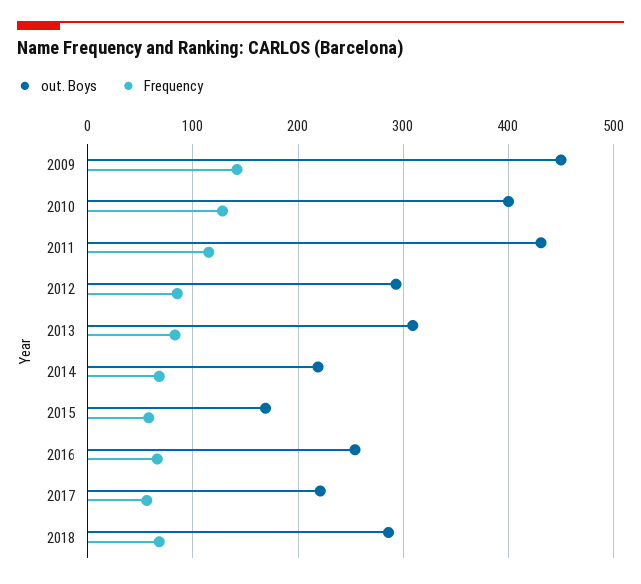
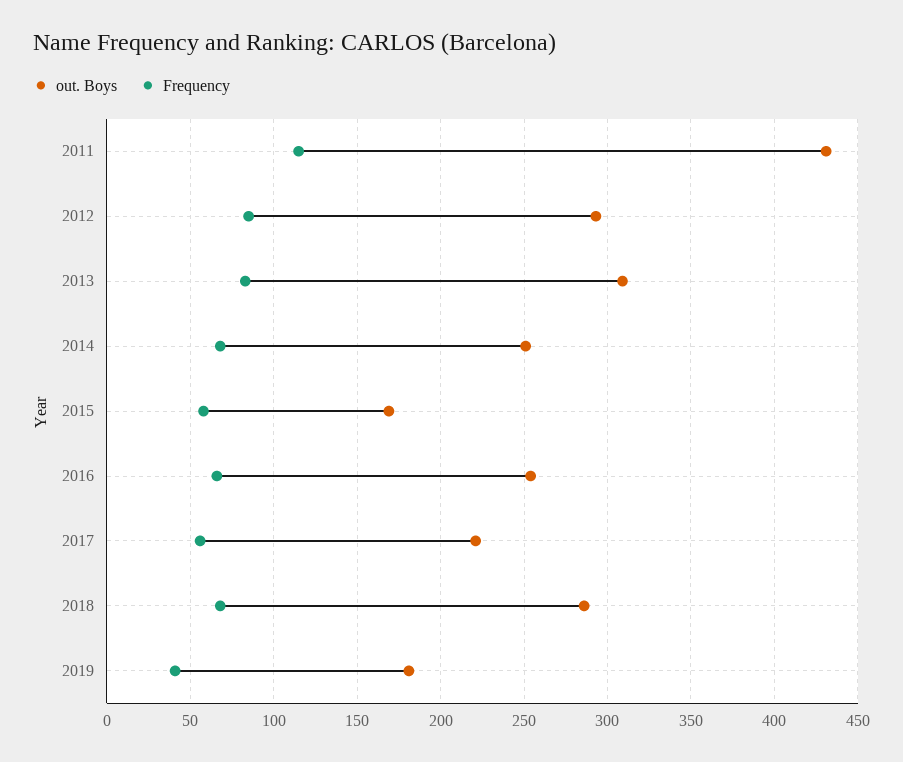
out. Boys, 2009: 450 -> none
Frequency, 2009: 140 -> none
out. Boys, 2010: 400 -> none
Frequency, 2010: 130 -> none
out. Boys, 2014: 220 -> 250
out. Boys, 2019: none -> 180
Frequency, 2019: none -> 40

